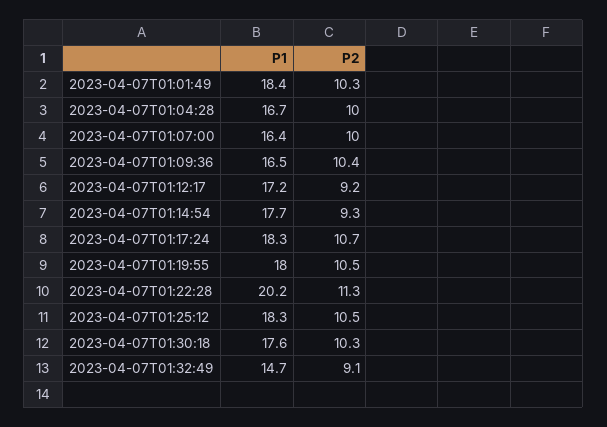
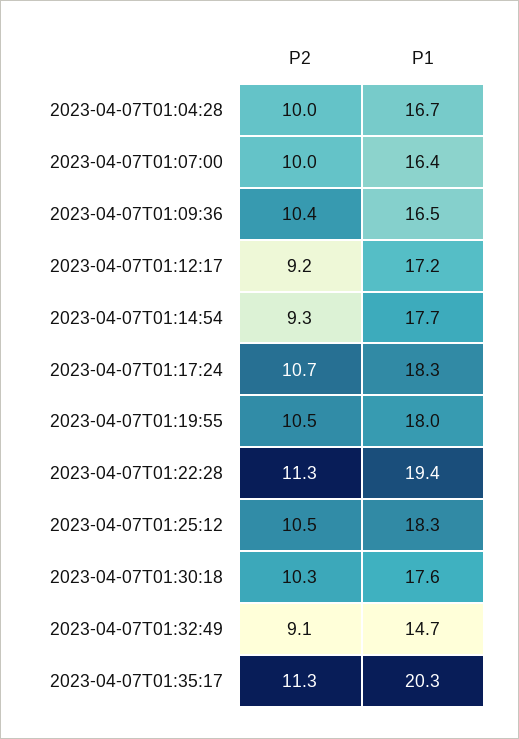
P1, 2023-04-07T01:01:49: 18.4 -> none
P2, 2023-04-07T01:01:49: 10.3 -> none
P1, 2023-04-07T01:22:28: 20.2 -> 19.4
P2, 2023-04-07T01:35:17: none -> 11.3
P1, 2023-04-07T01:35:17: none -> 20.3

